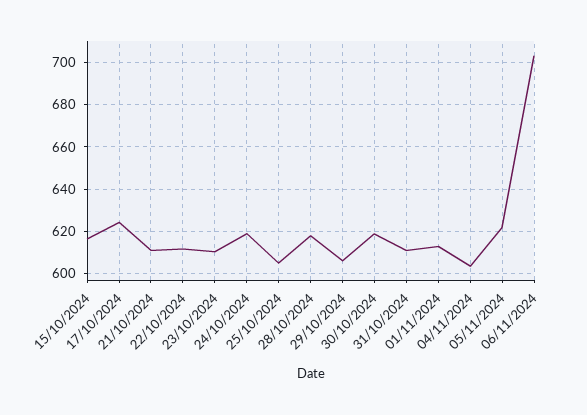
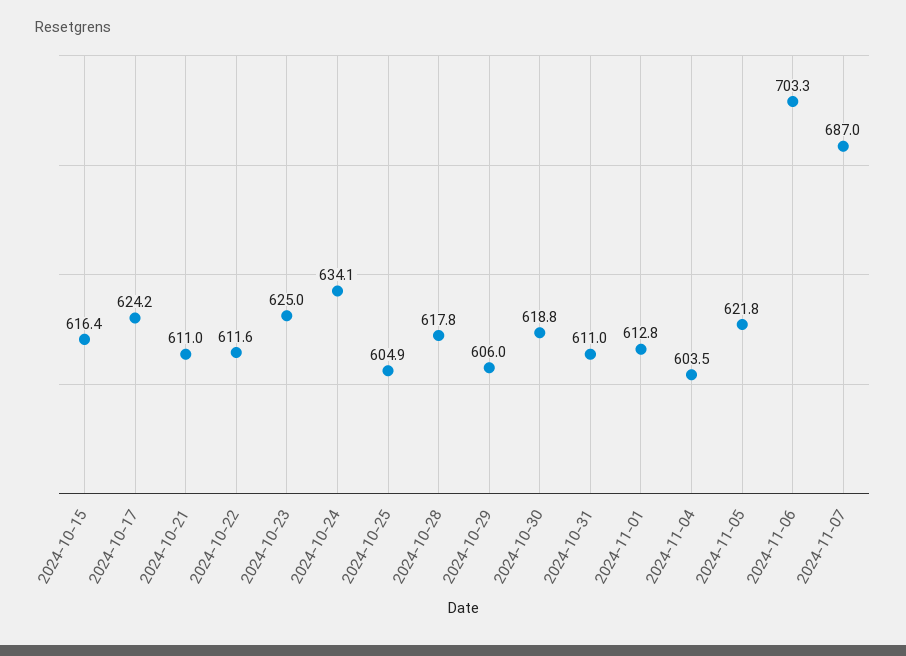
23/10/2024: 610 -> 625
24/10/2024: 620 -> 634.1
2024-11-07: none -> 687

